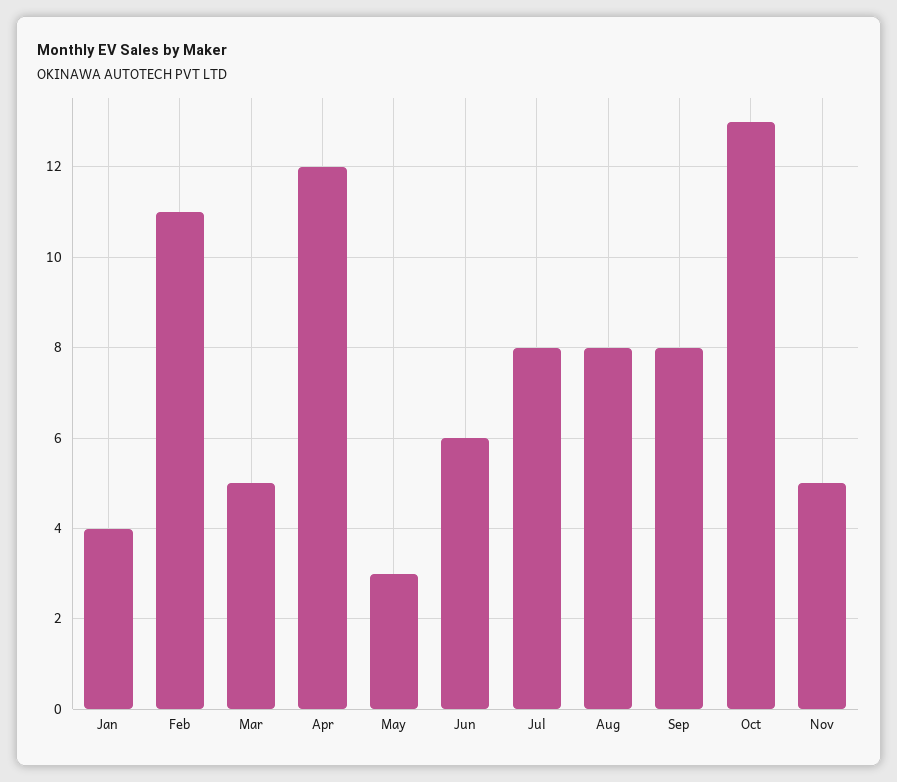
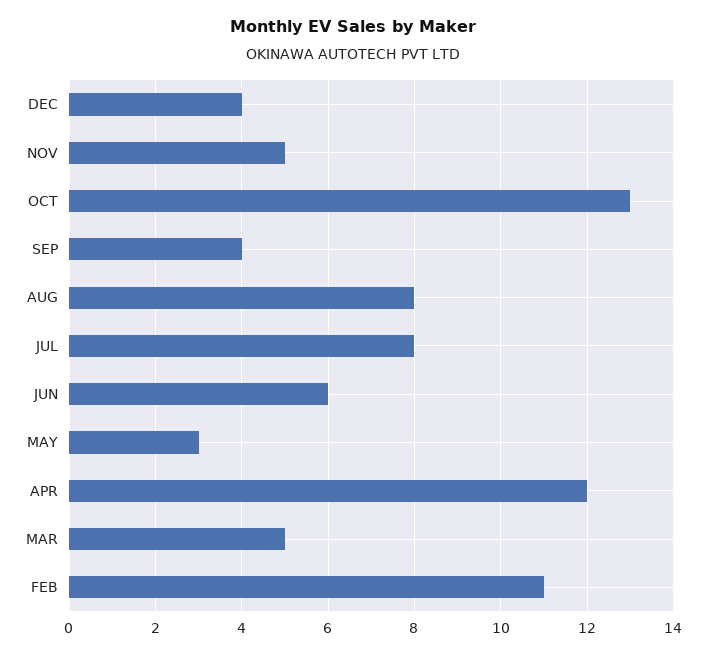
Jan: 4 -> none
Sep: 8 -> 4
DEC: none -> 4

